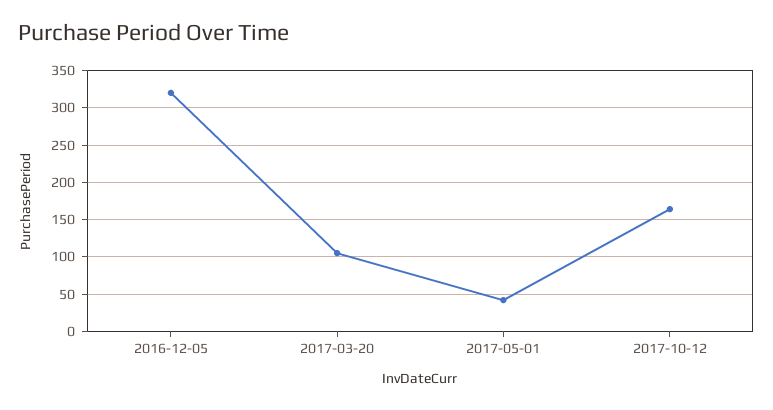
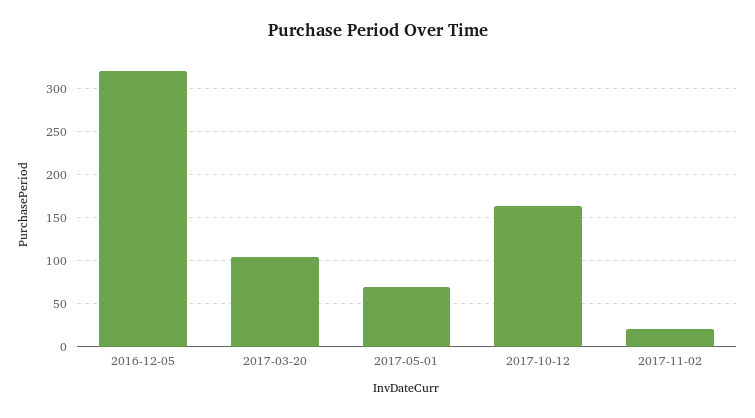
2017-05-01: 40 -> 70
2017-11-02: none -> 20

